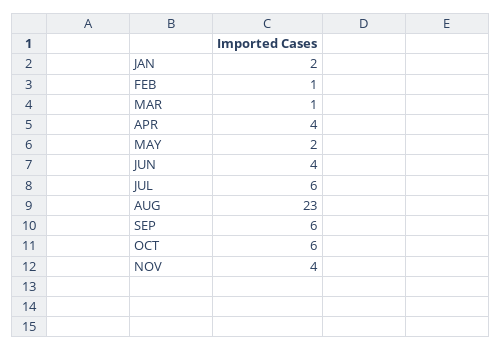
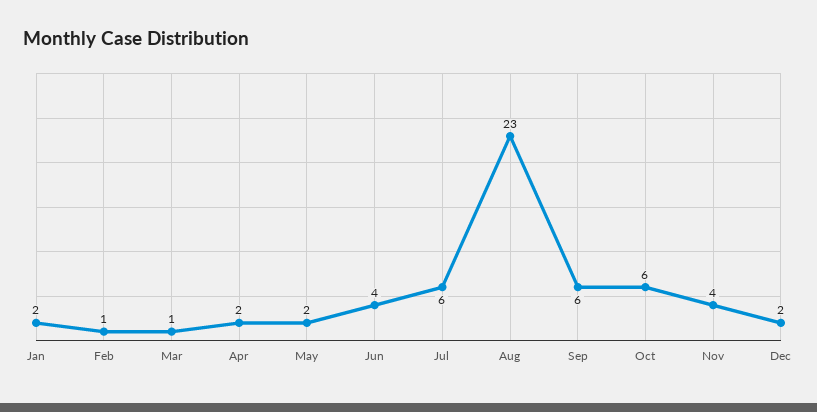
APR: 4 -> 2
Dec: none -> 2

